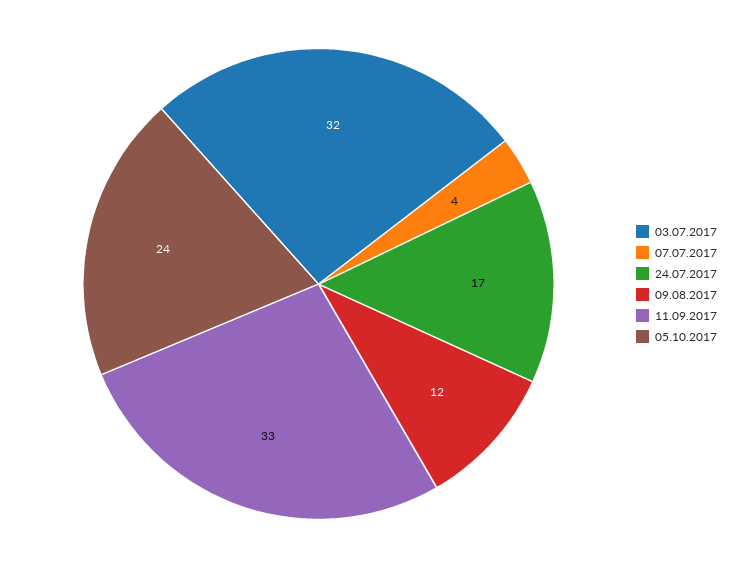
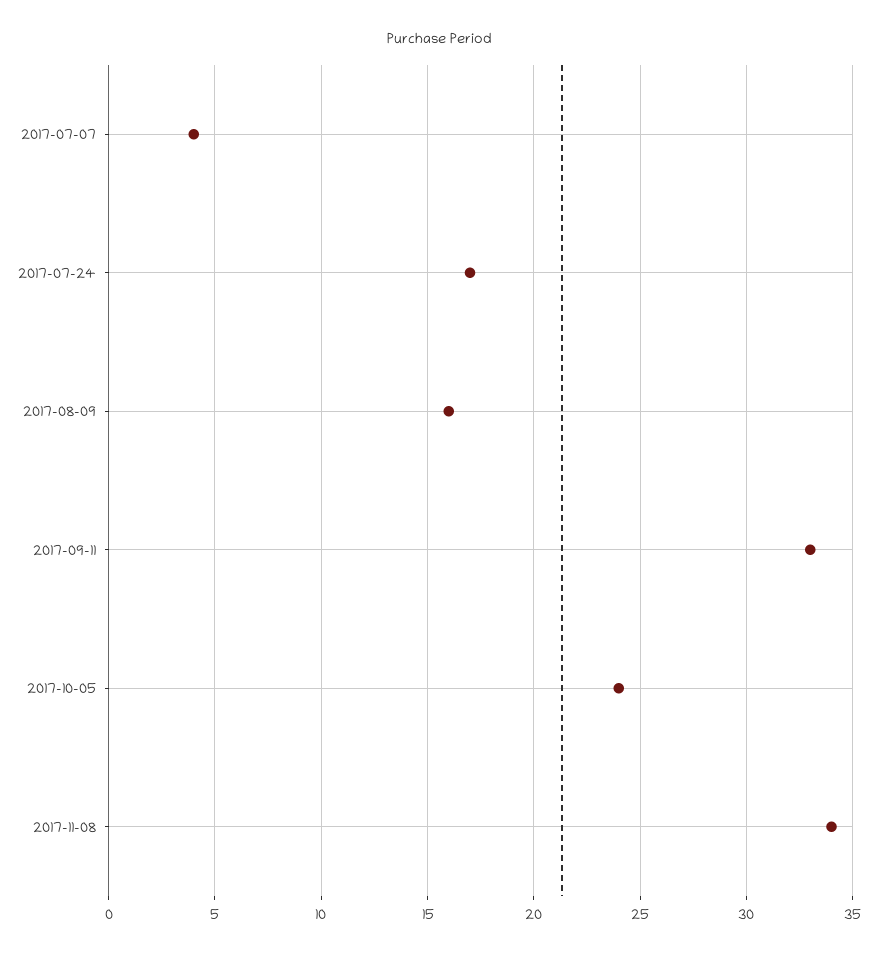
03.07.2017: 32 -> none
09.08.2017: 12 -> 16
2017-11-08: none -> 34

